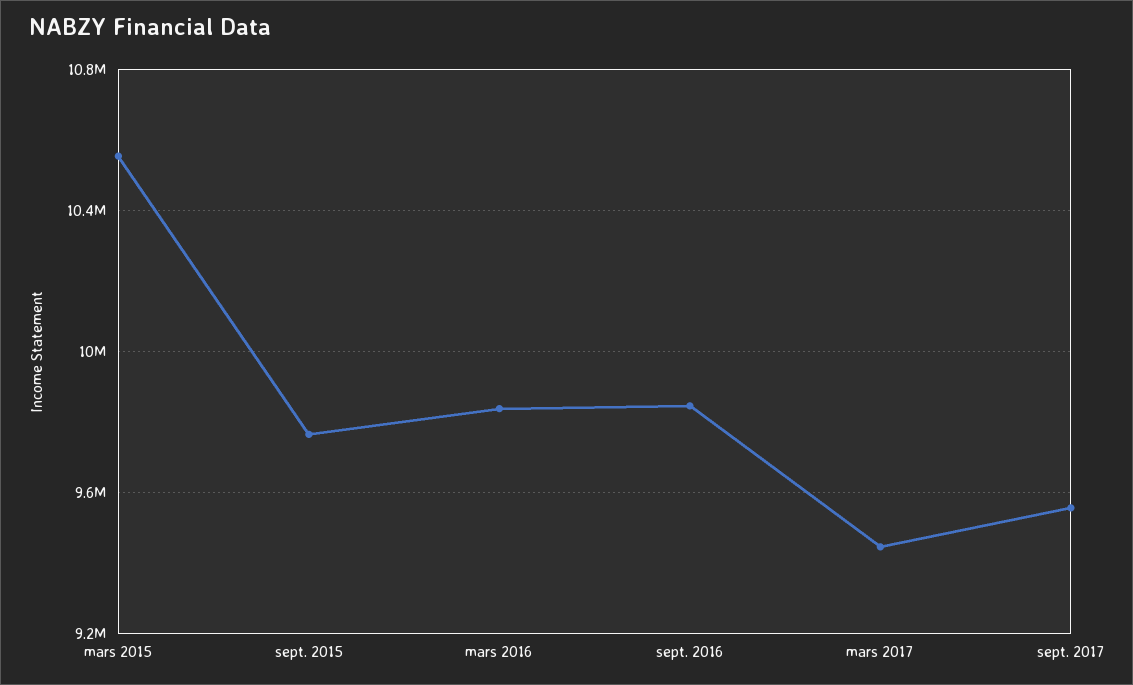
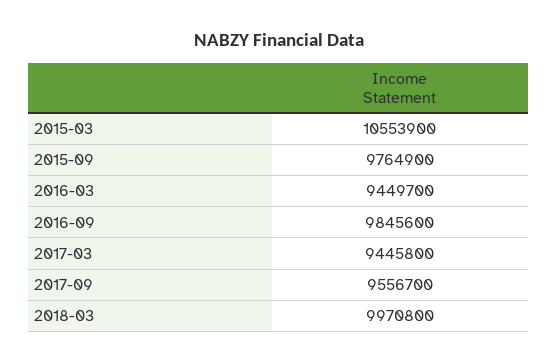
mars 2016: 9850000 -> 9449700
2018-03: none -> 9970800

